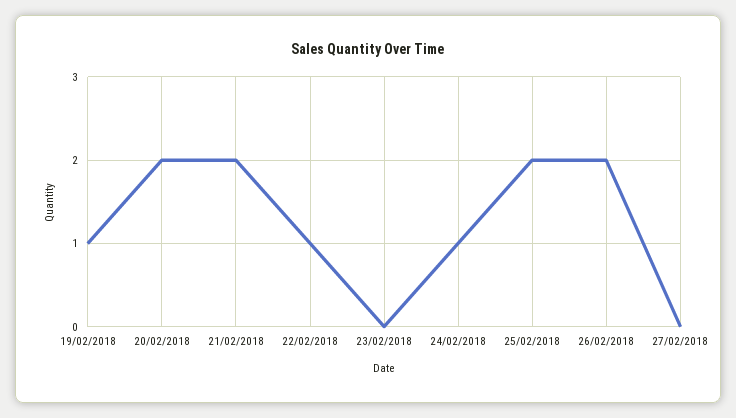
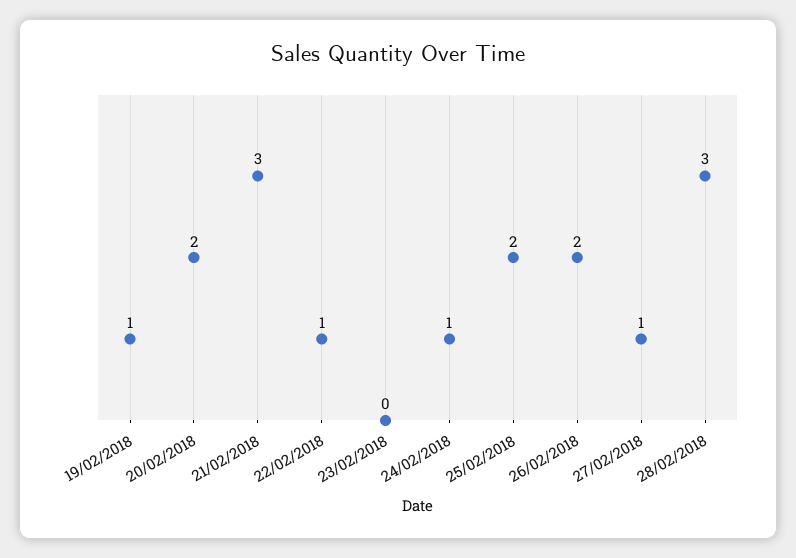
21/02/2018: 2 -> 3
27/02/2018: 0 -> 1
28/02/2018: none -> 3

